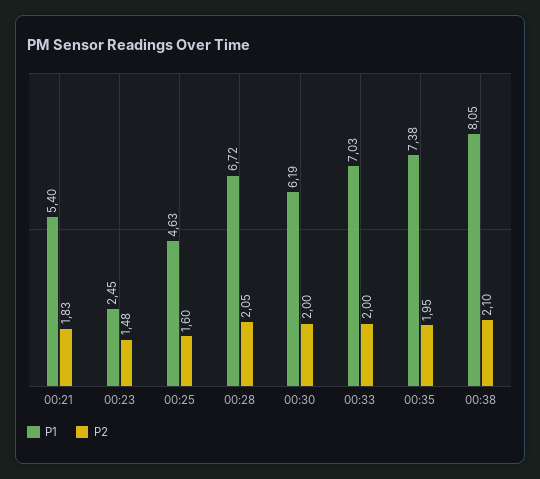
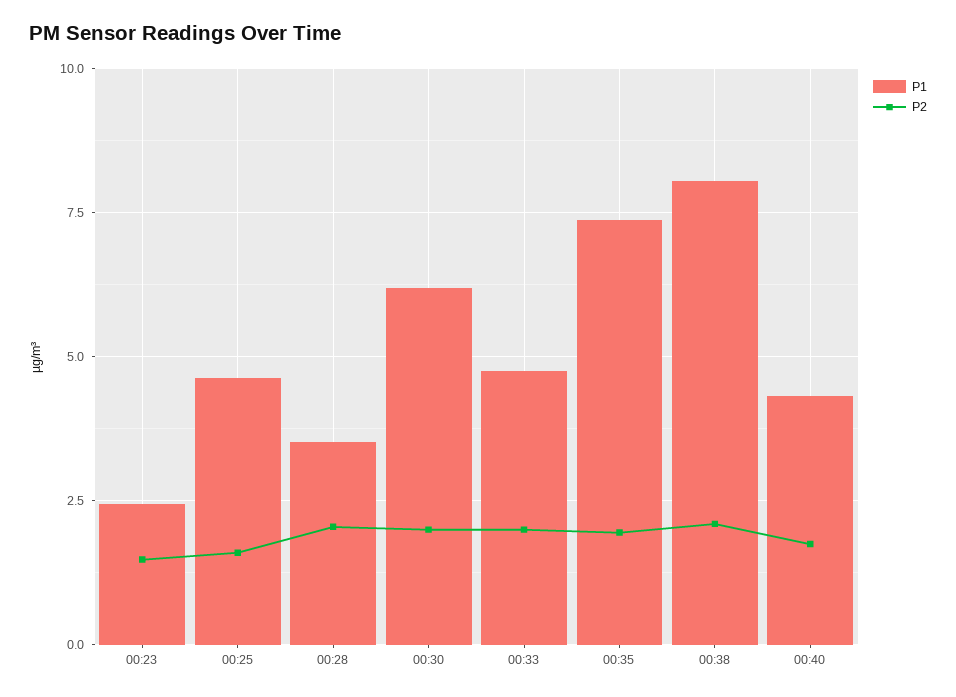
P1, 00:21: 5.4 -> none
P2, 00:21: 1.83 -> none
P1, 00:28: 6.72 -> 3.5
P1, 00:33: 7.03 -> 4.75
P1, 00:40: none -> 4.25
P2, 00:40: none -> 1.75

